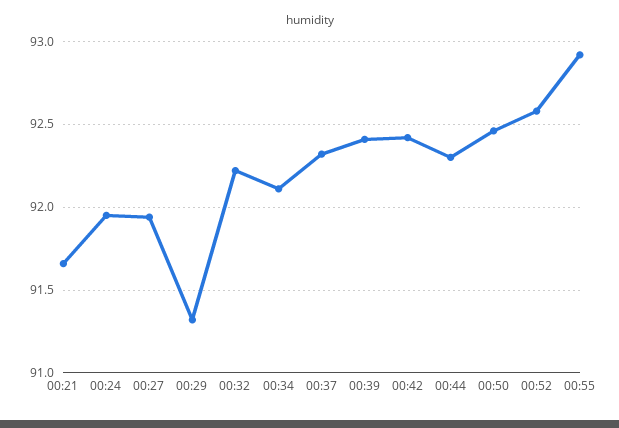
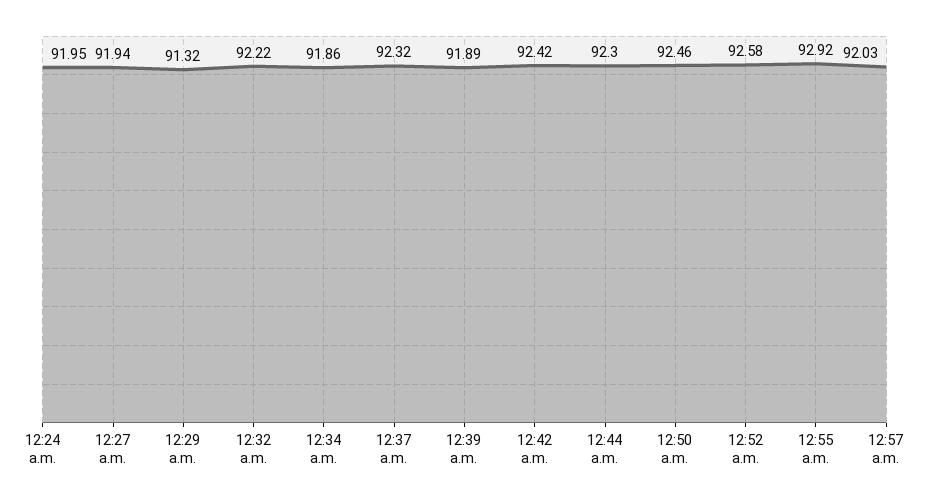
00:21: 91.65 -> none
00:34: 92.1 -> 91.86
00:39: 92.4 -> 91.89
12:57 a.m.: none -> 92.03

